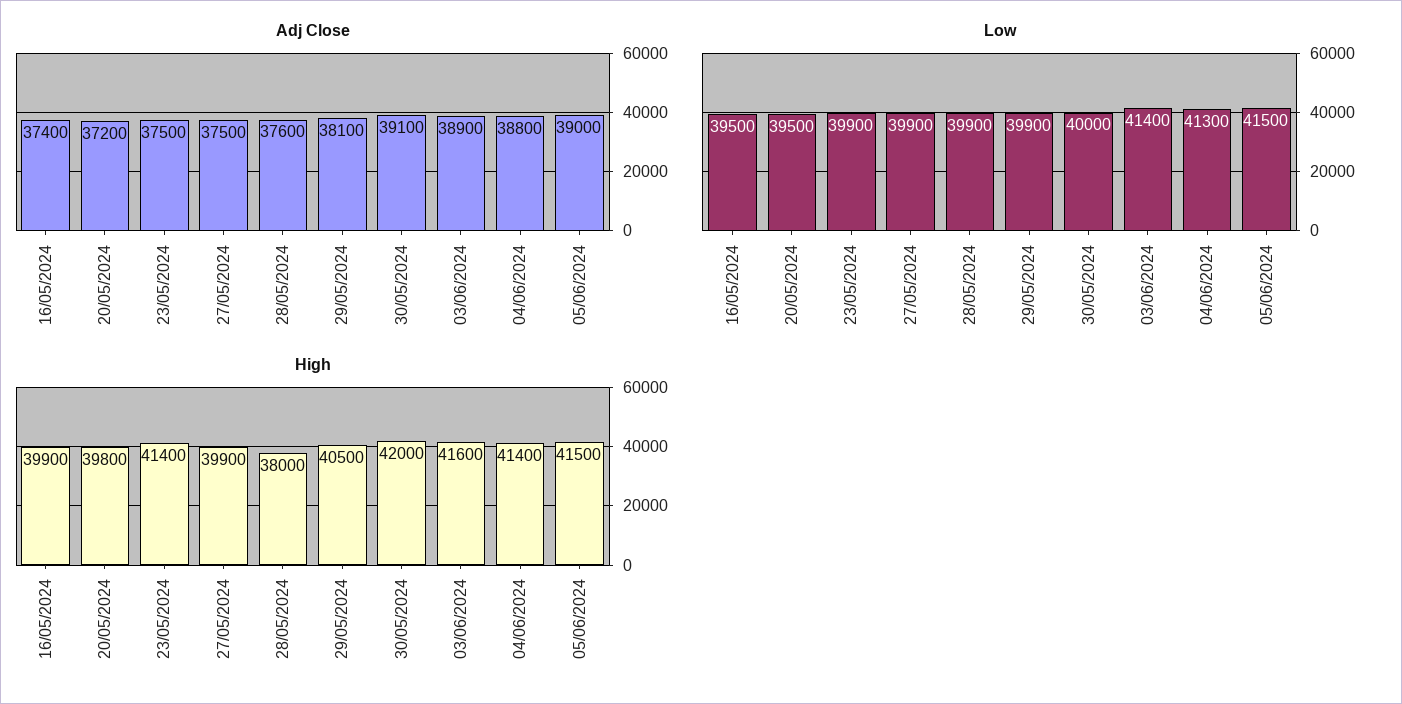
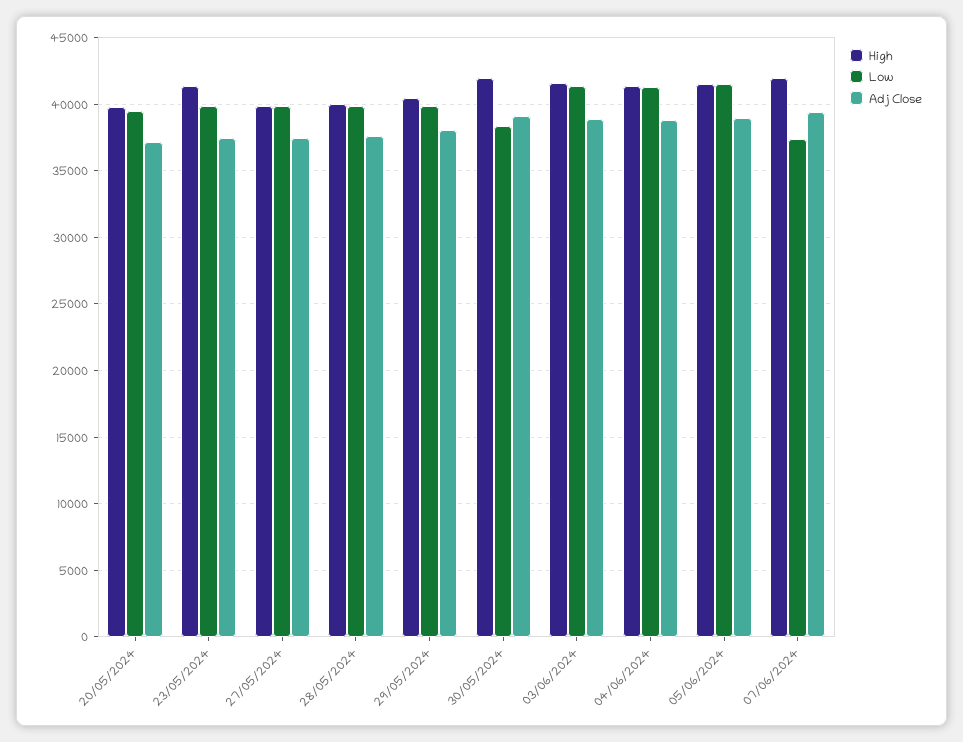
Adj Close, 16/05/2024: 37400 -> none
Low, 16/05/2024: 39500 -> none
Low, 30/05/2024: 40000 -> 38500
High, 16/05/2024: 39900 -> none
High, 28/05/2024: 38000 -> 40000
High, 07/06/2024: none -> 42000
Low, 07/06/2024: none -> 37500
Adj Close, 07/06/2024: none -> 39500

